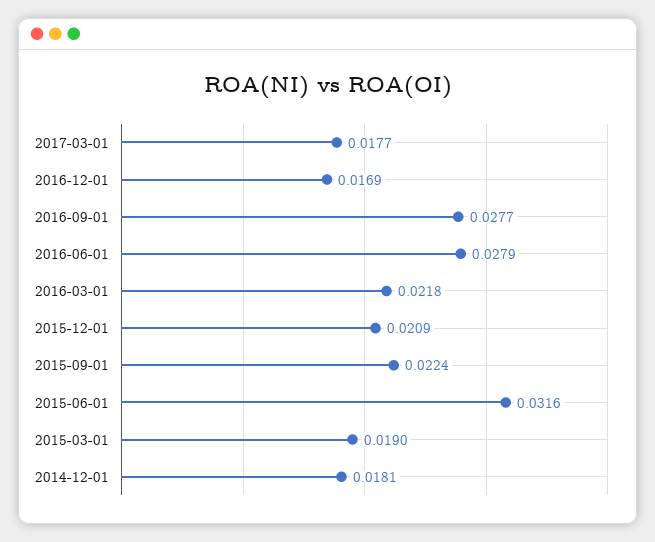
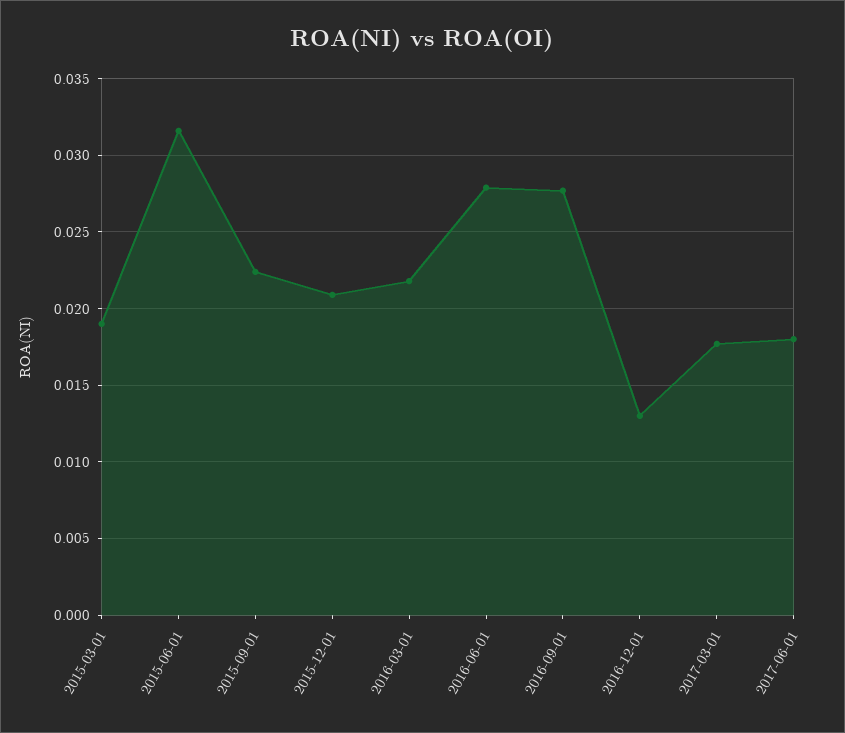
2016-12-01: 0.0169 -> 0.013
2014-12-01: 0.0181 -> none
2017-06-01: none -> 0.018

